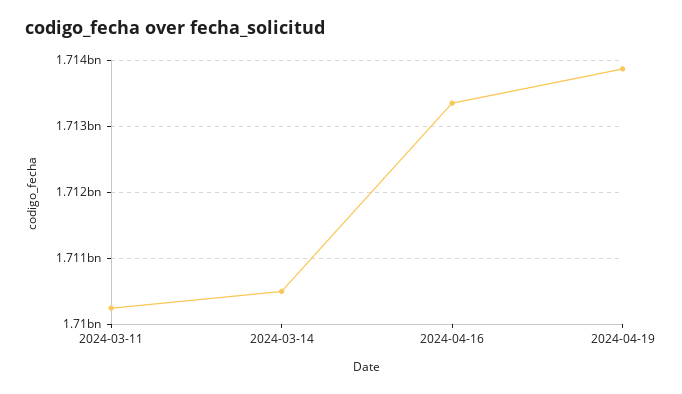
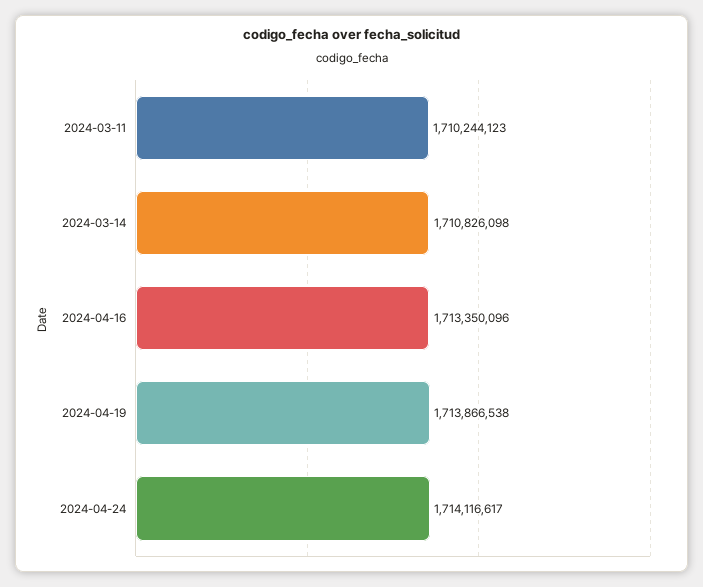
2024-03-14: 1710500000 -> 1710826098
2024-04-24: none -> 1714116617

